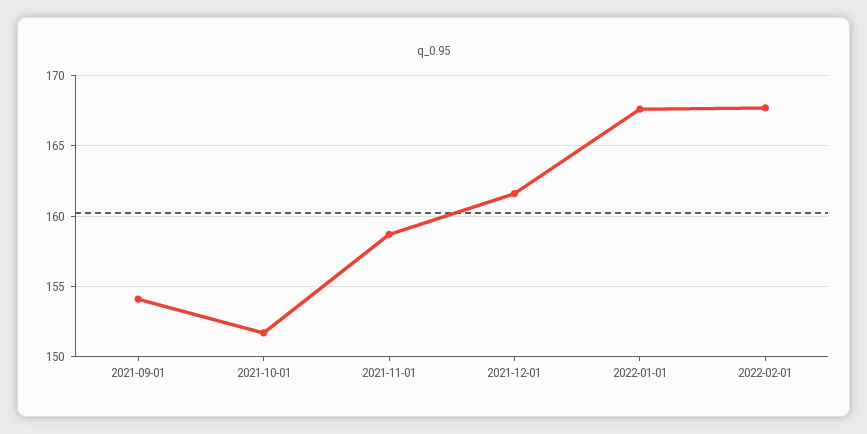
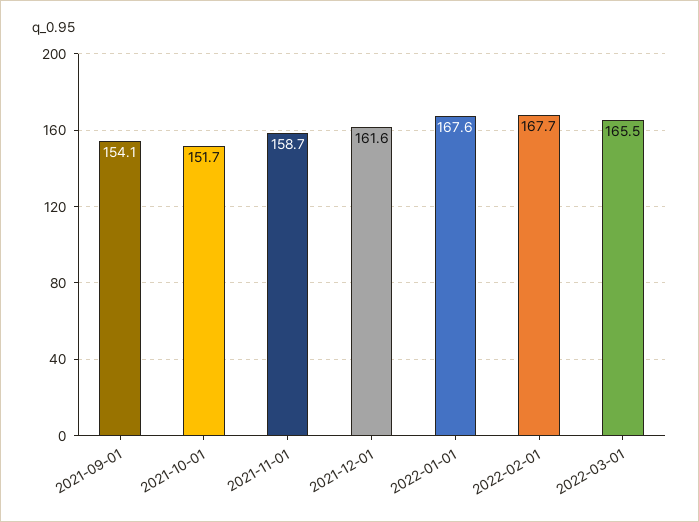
2022-03-01: none -> 165.5

